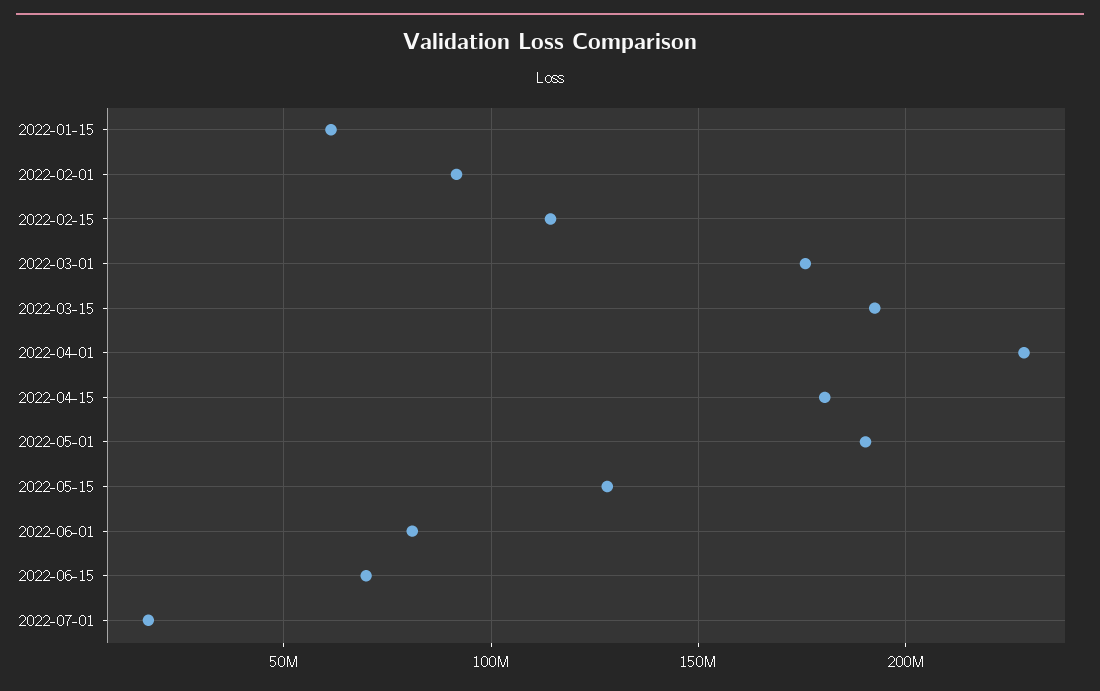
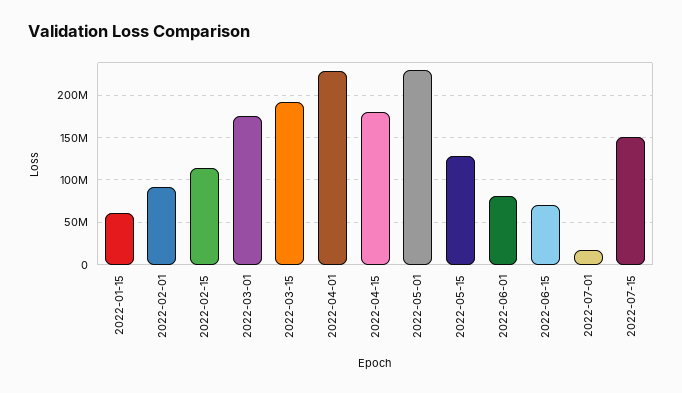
2022-05-01: 190000000 -> 230000000
2022-07-15: none -> 150000000

